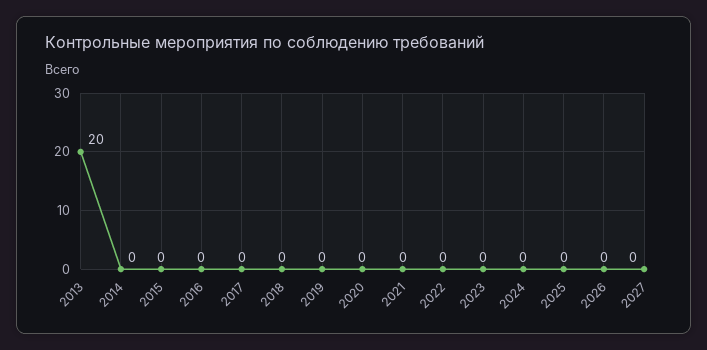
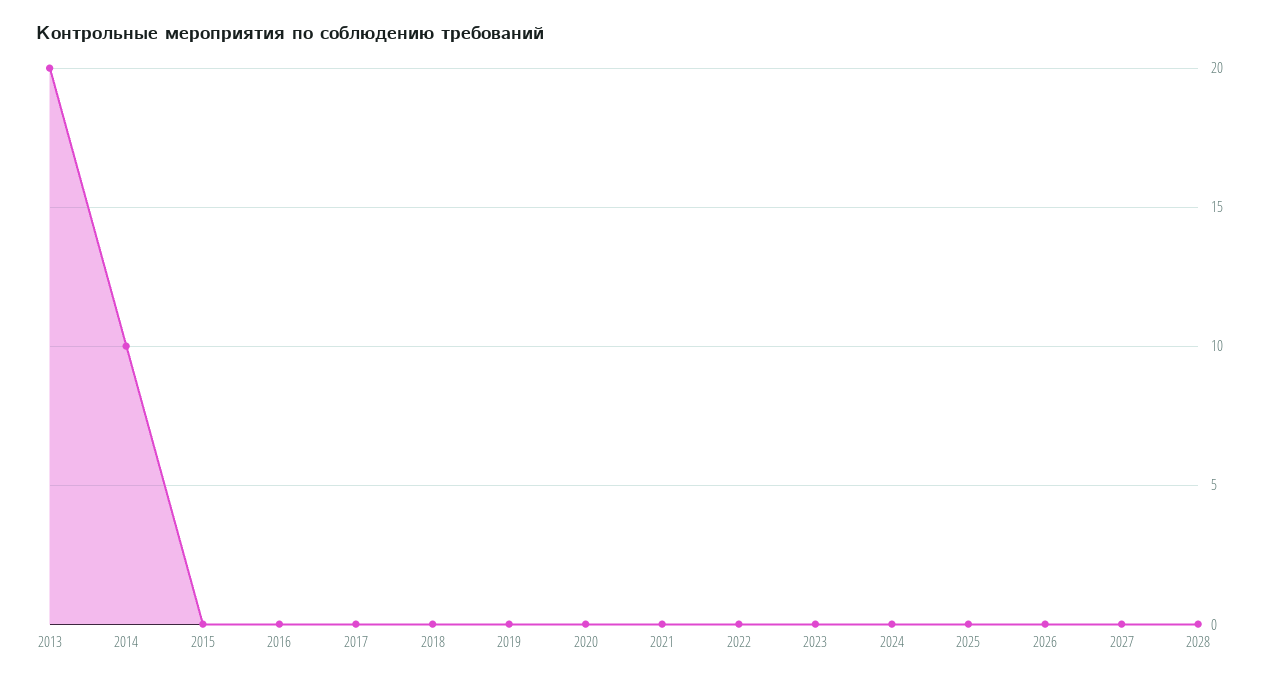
2014: 0 -> 10
2028: none -> 0

